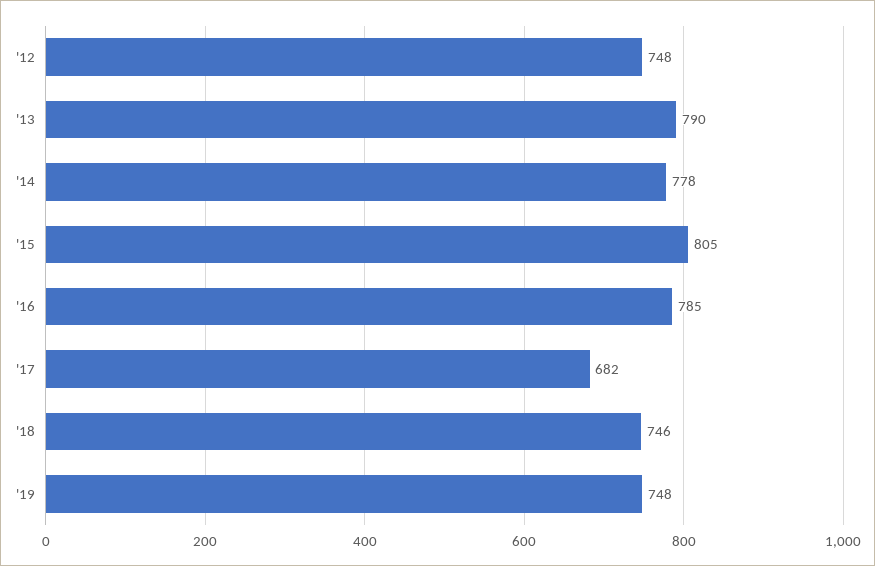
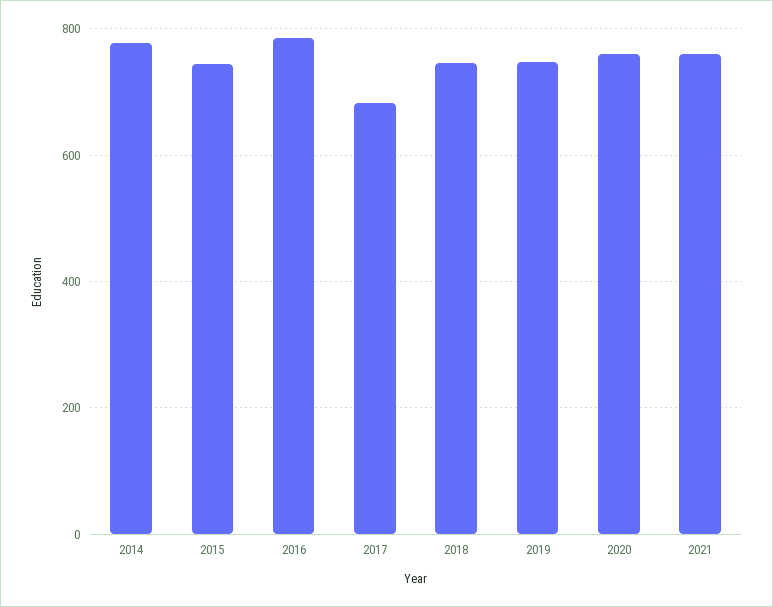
'12: 748 -> none
'13: 790 -> none
'15: 805 -> 740
2020: none -> 760
2021: none -> 760

